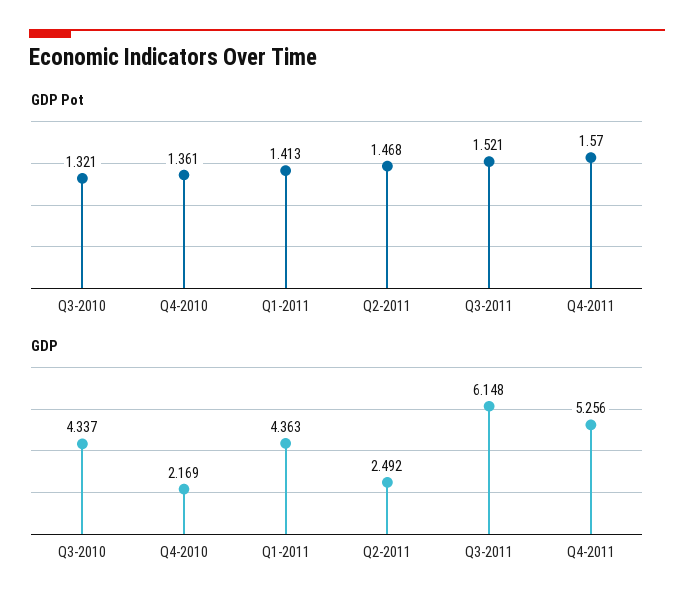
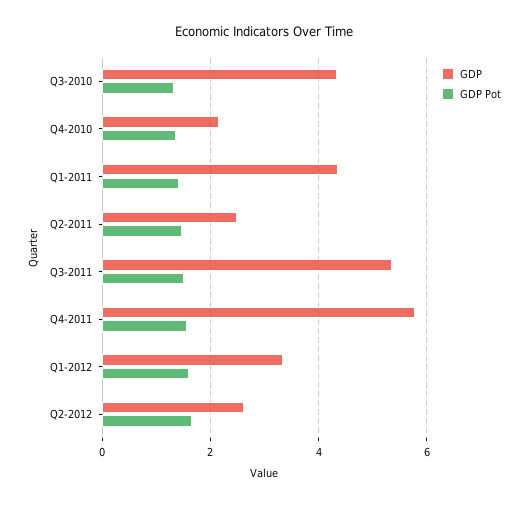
GDP, Q3-2011: 6.148 -> 5.4
GDP, Q4-2011: 5.256 -> 5.8
GDP, Q1-2012: none -> 3.4
GDP Pot, Q1-2012: none -> 1.6
GDP, Q2-2012: none -> 2.6
GDP Pot, Q2-2012: none -> 1.6

